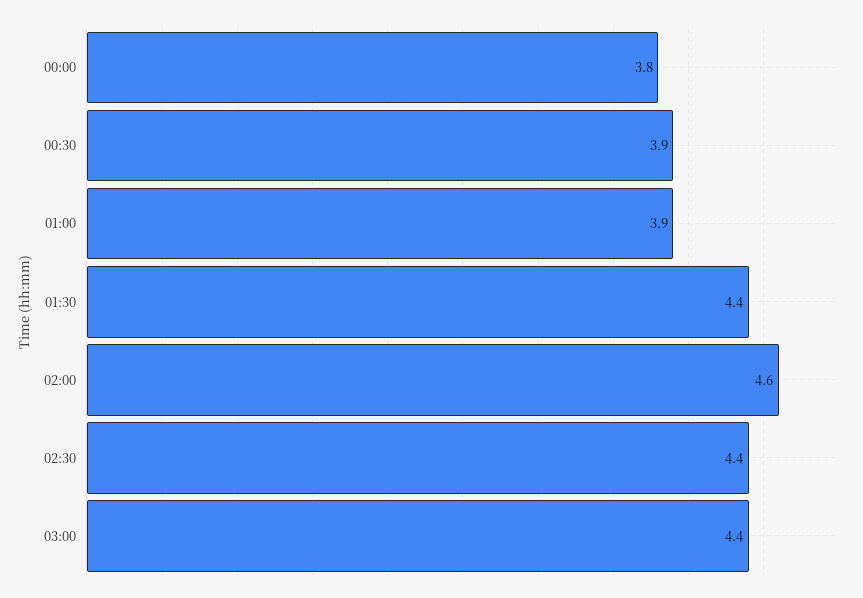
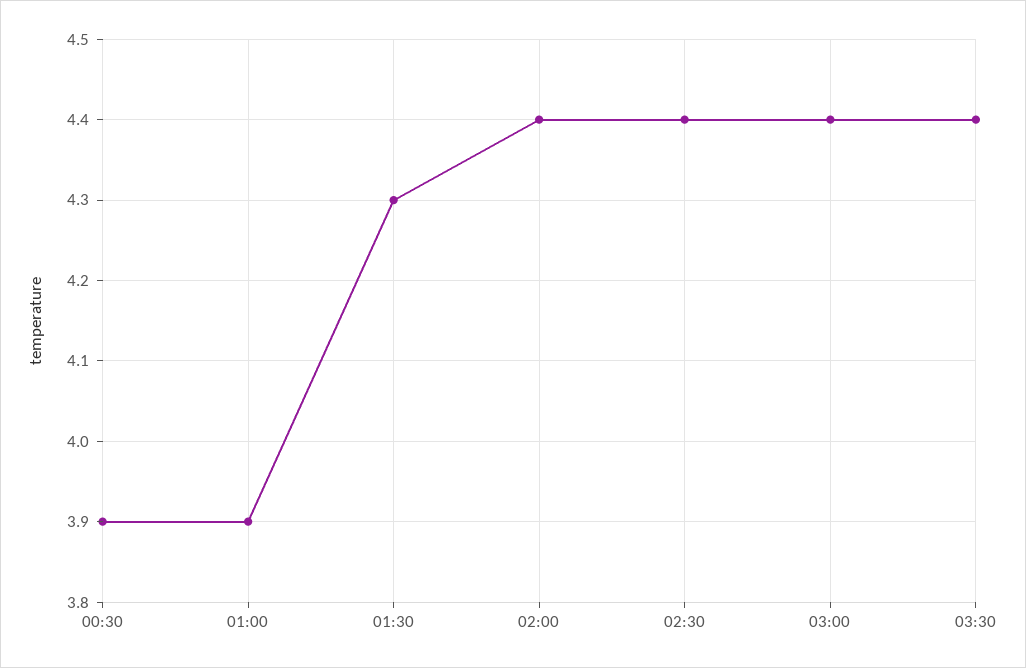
00:00: 3.8 -> none
01:30: 4.4 -> 4.3
02:00: 4.6 -> 4.4
03:30: none -> 4.4

